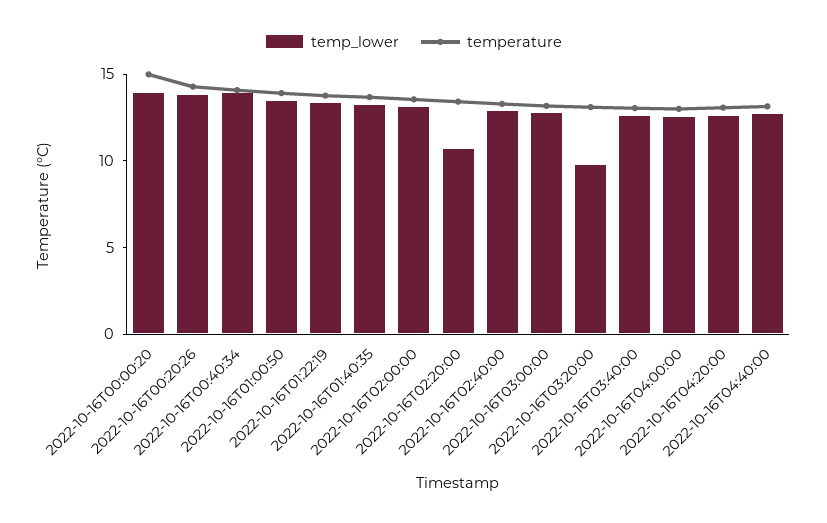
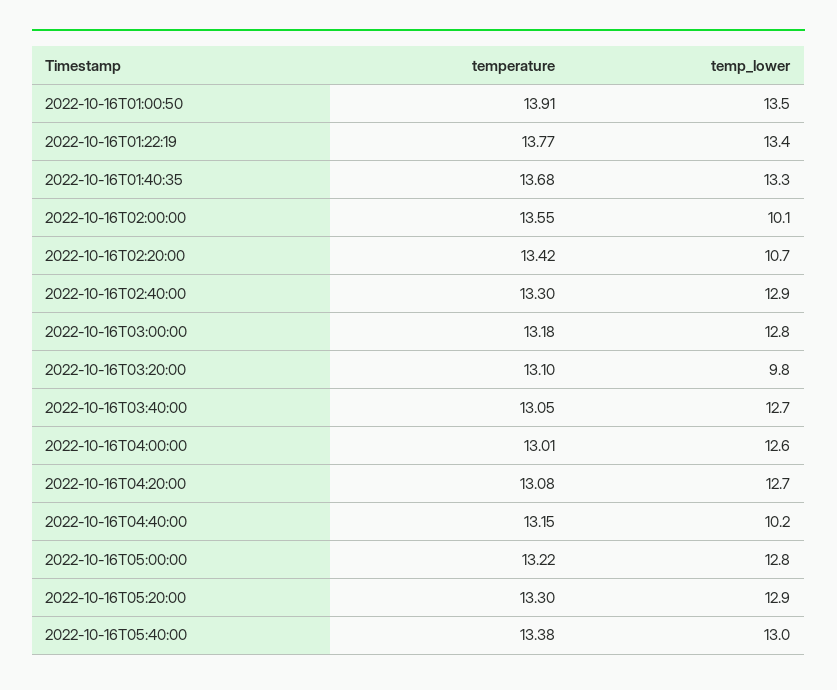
temp_lower, 2022-10-16T00:00:20: 14 -> none
temperature, 2022-10-16T00:00:20: 15 -> none
temp_lower, 2022-10-16T00:20:26: 14 -> none
temperature, 2022-10-16T00:20:26: 14 -> none
temp_lower, 2022-10-16T00:40:34: 14 -> none
temperature, 2022-10-16T00:40:34: 14 -> none
temp_lower, 2022-10-16T02:00:00: 13 -> 10.1
temp_lower, 2022-10-16T04:40:00: 13 -> 10.2
temperature, 2022-10-16T05:00:00: none -> 13.22
temp_lower, 2022-10-16T05:00:00: none -> 12.8
temperature, 2022-10-16T05:20:00: none -> 13.3
temp_lower, 2022-10-16T05:20:00: none -> 12.9
temperature, 2022-10-16T05:40:00: none -> 13.38
temp_lower, 2022-10-16T05:40:00: none -> 13

